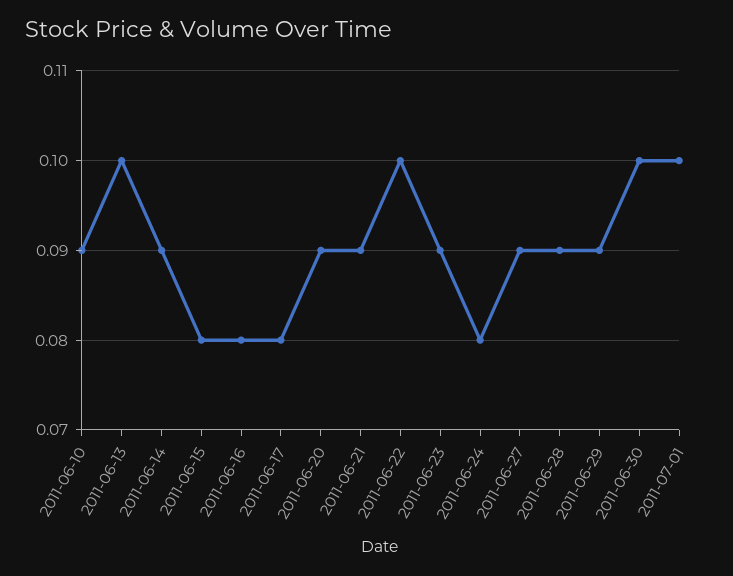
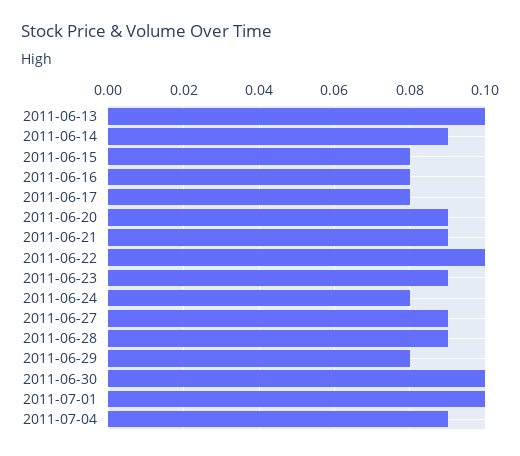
2011-06-10: 0.09 -> none
2011-06-29: 0.09 -> 0.08
2011-07-04: none -> 0.09

